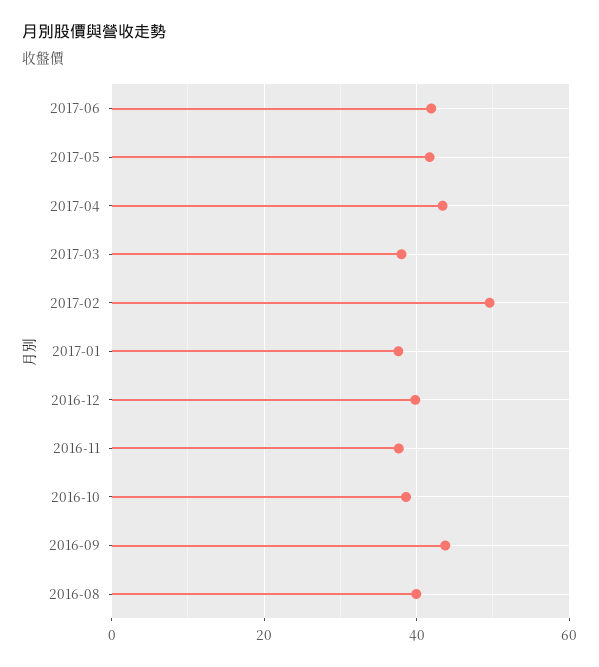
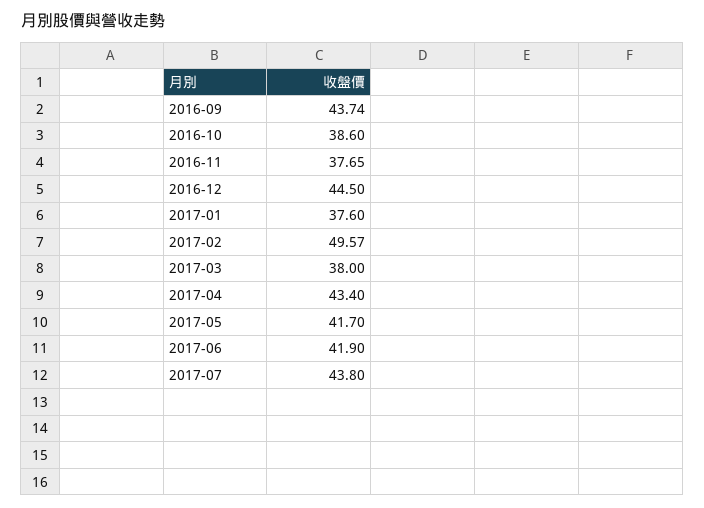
2016-12: 40 -> 44.5
2016-08: 40 -> none
2017-07: none -> 43.8

